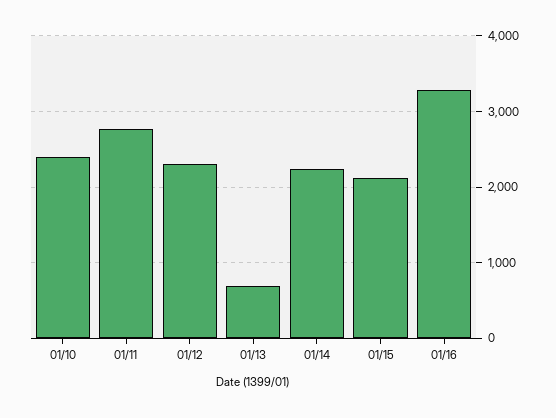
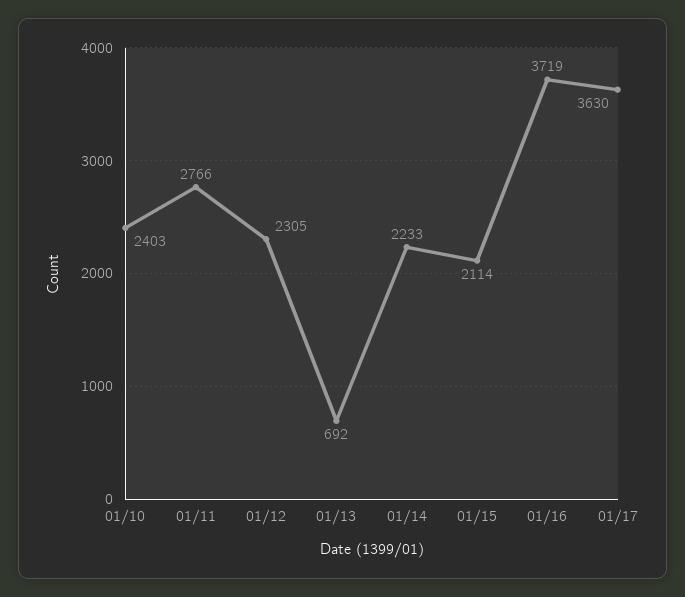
01/16: 3300 -> 3719
01/17: none -> 3630

